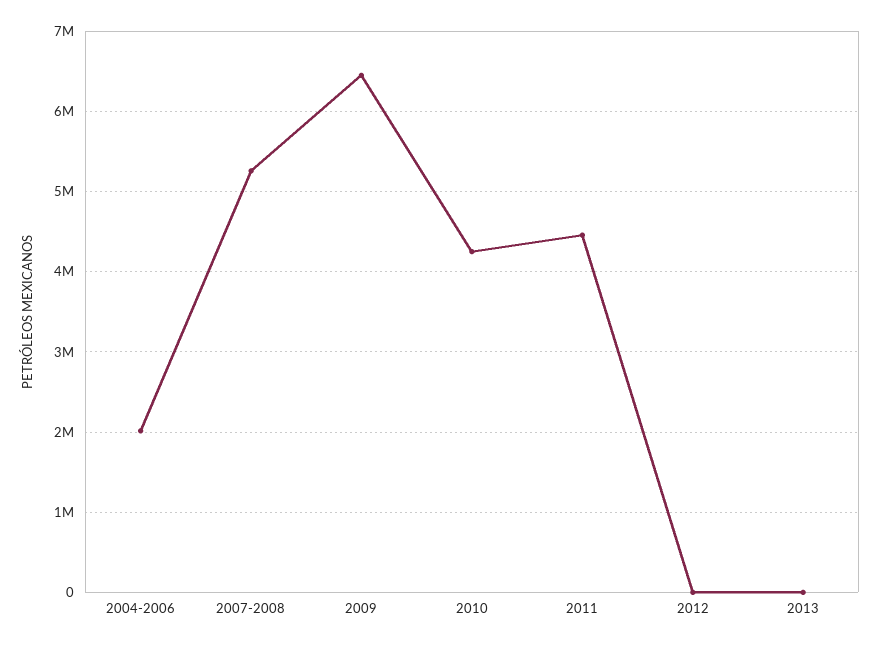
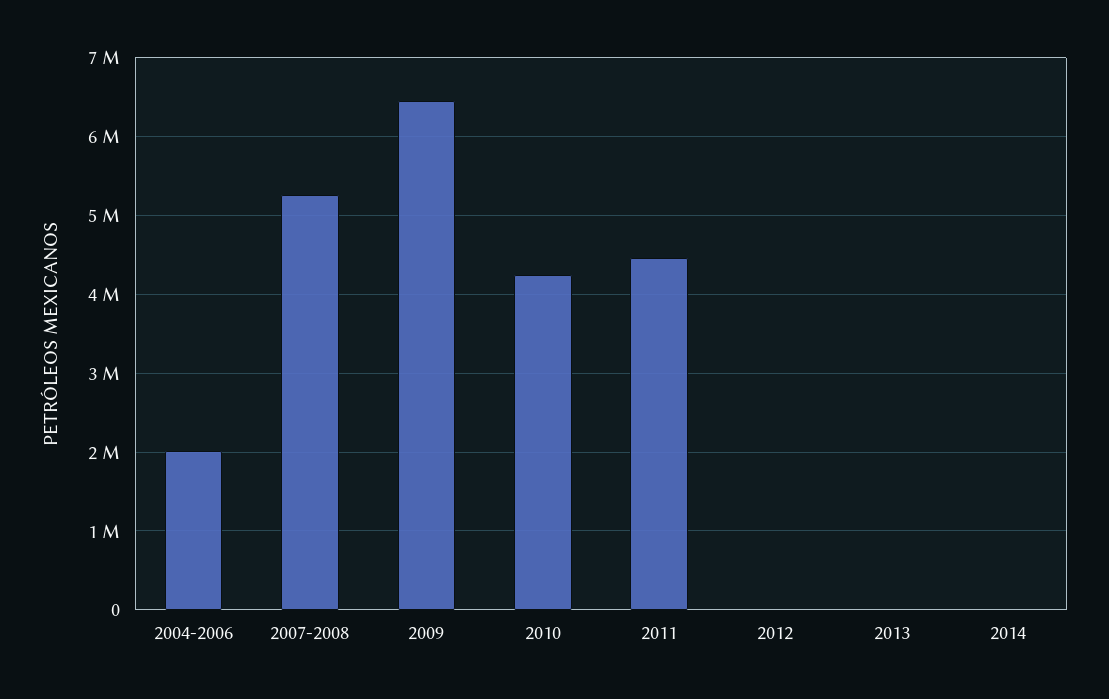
2014: none -> 0

